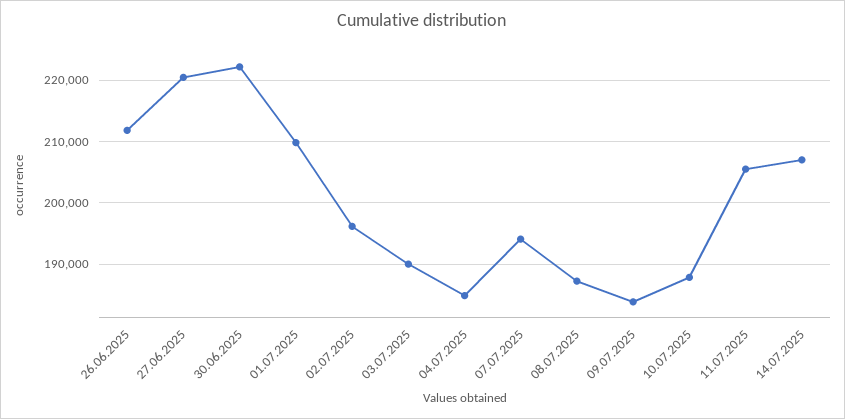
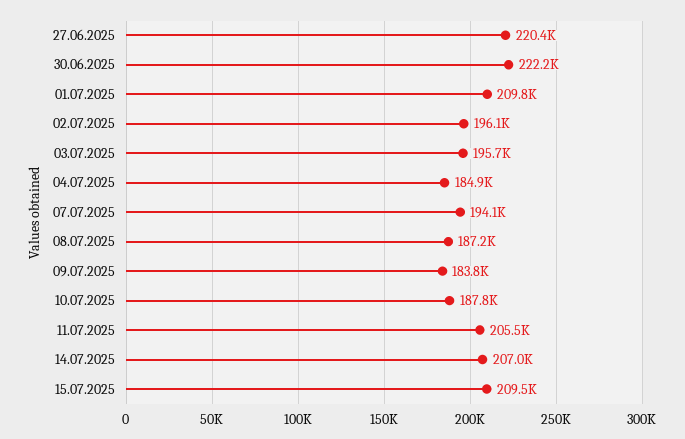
26.06.2025: 212000 -> none
03.07.2025: 190000 -> 195700
15.07.2025: none -> 209500

